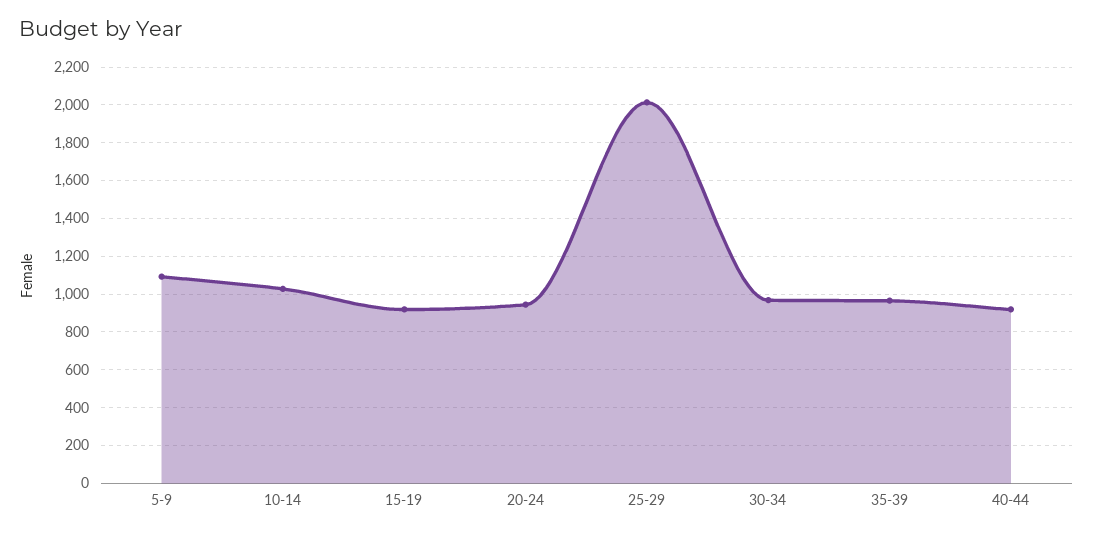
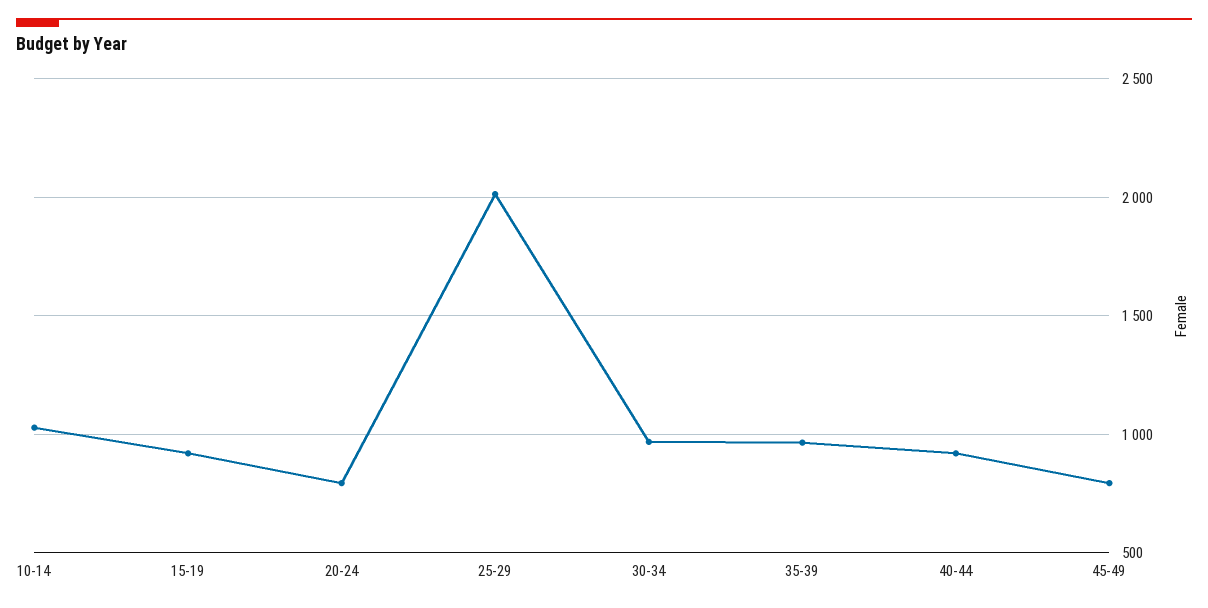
5-9: 1100 -> none
20-24: 950 -> 800
45-49: none -> 800

